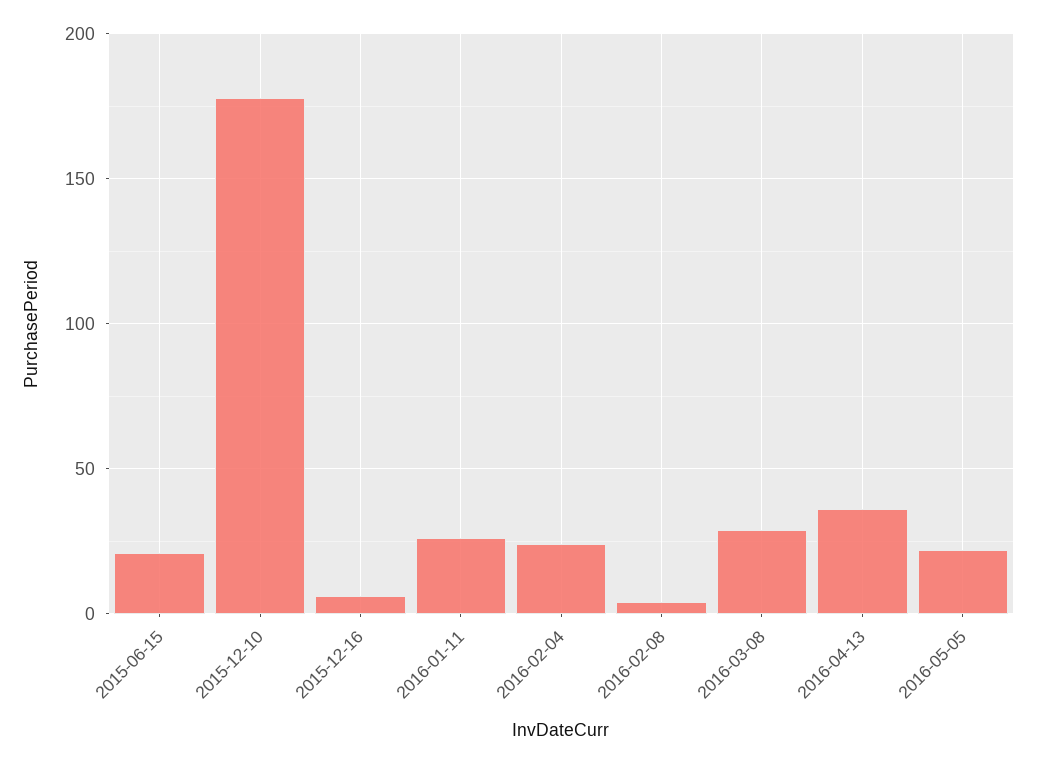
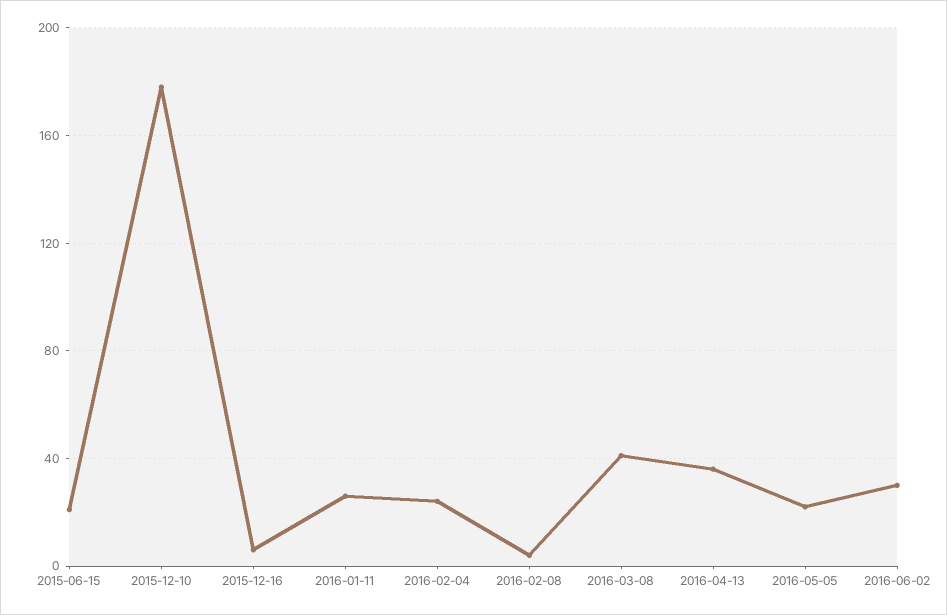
2016-03-08: 30 -> 40
2016-06-02: none -> 30

